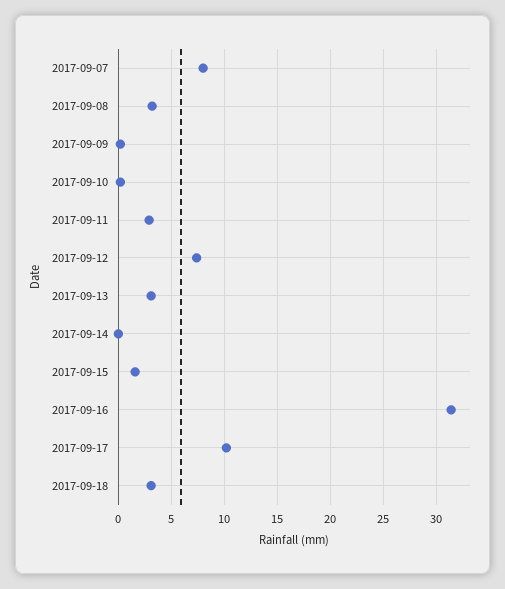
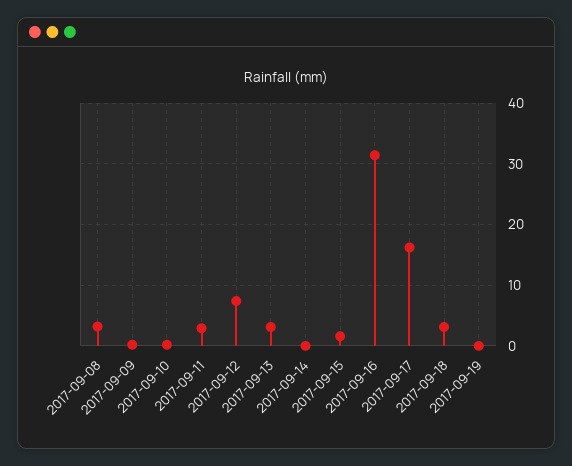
2017-09-07: 8 -> none
2017-09-17: 10 -> 16
2017-09-19: none -> 0

